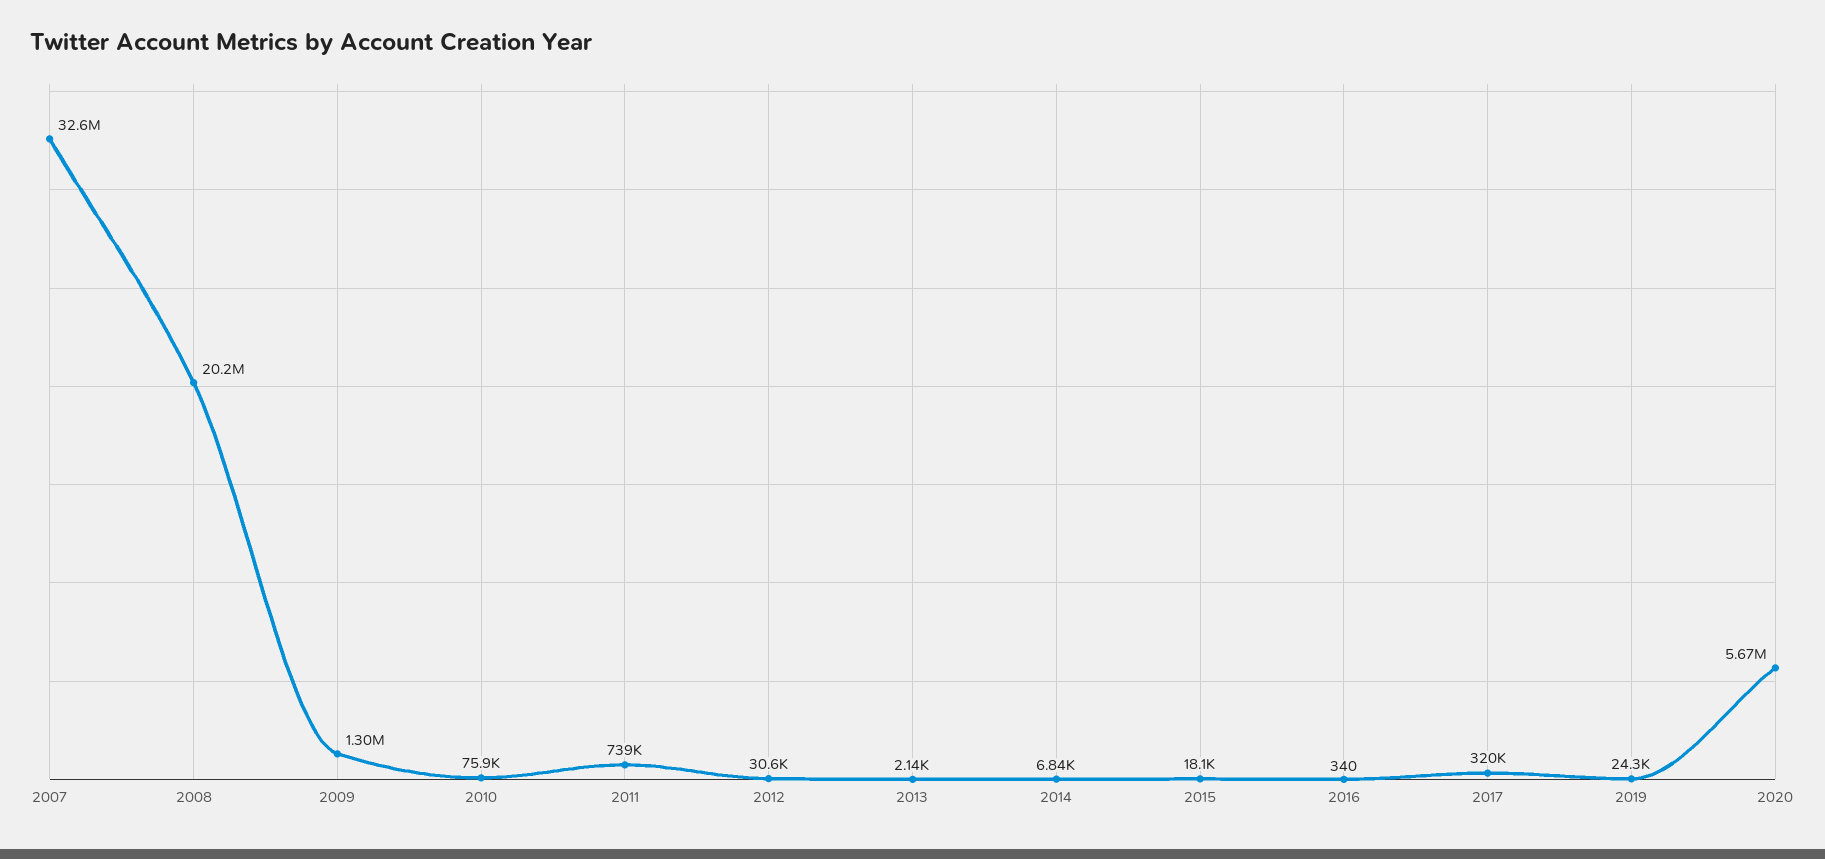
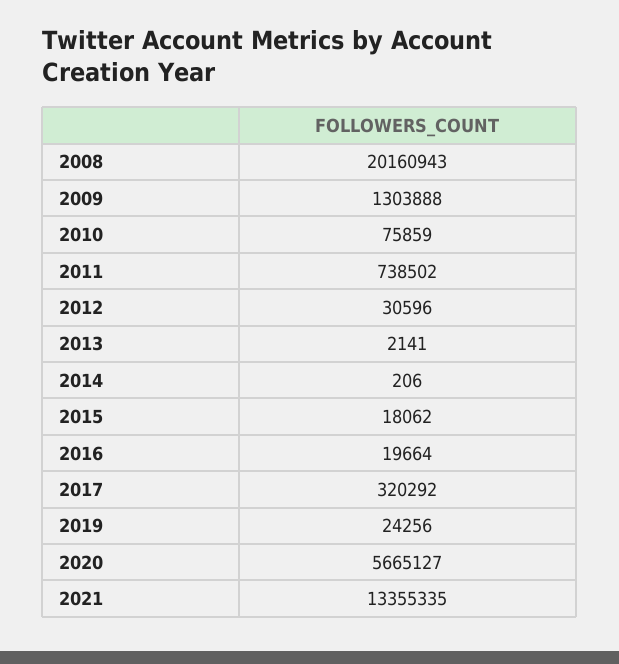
2007: 32600000 -> none
2014: 6840 -> 206
2016: 340 -> 19664
2021: none -> 13355335

